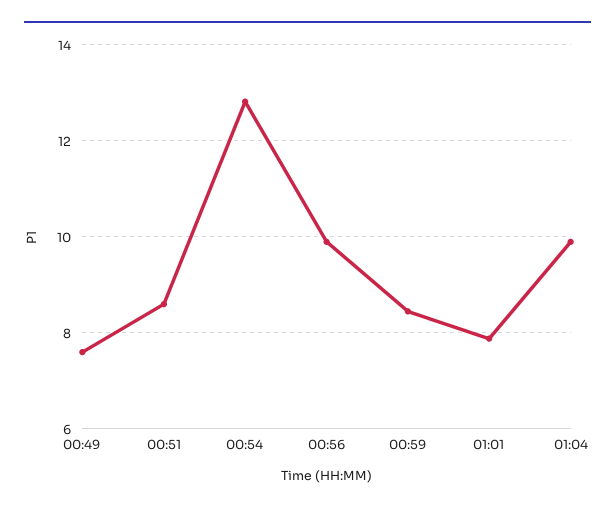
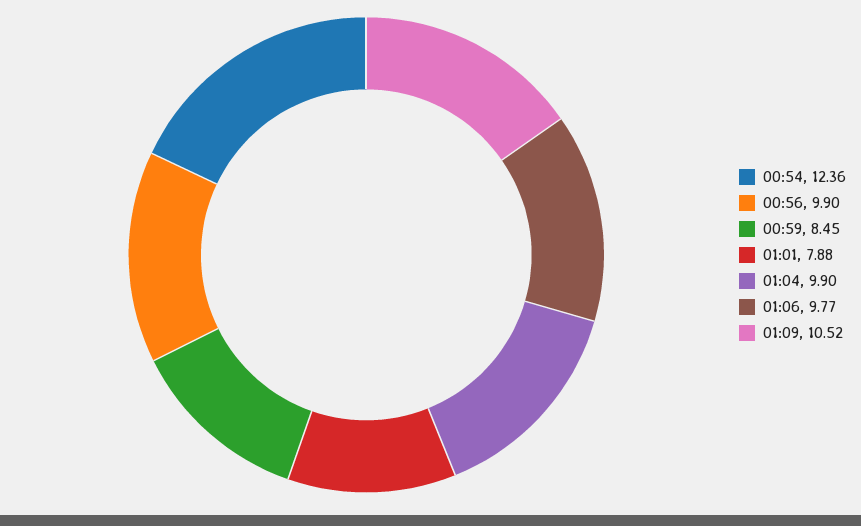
00:49: 7.6 -> none
00:51: 8.6 -> none
00:54: 12.8 -> 12.36
01:06: none -> 9.77
01:09: none -> 10.52

